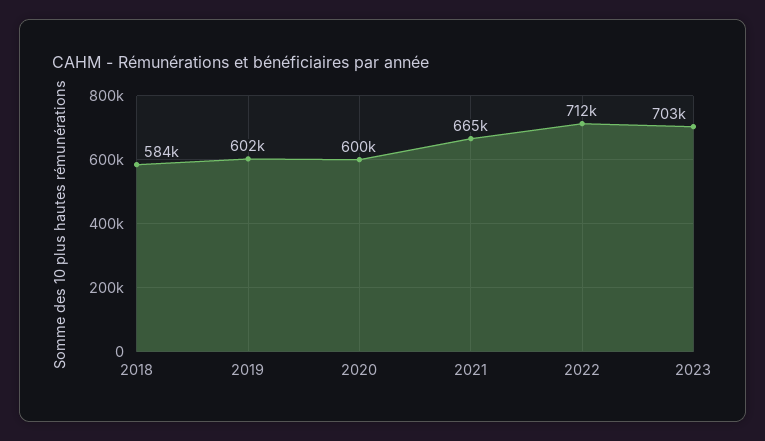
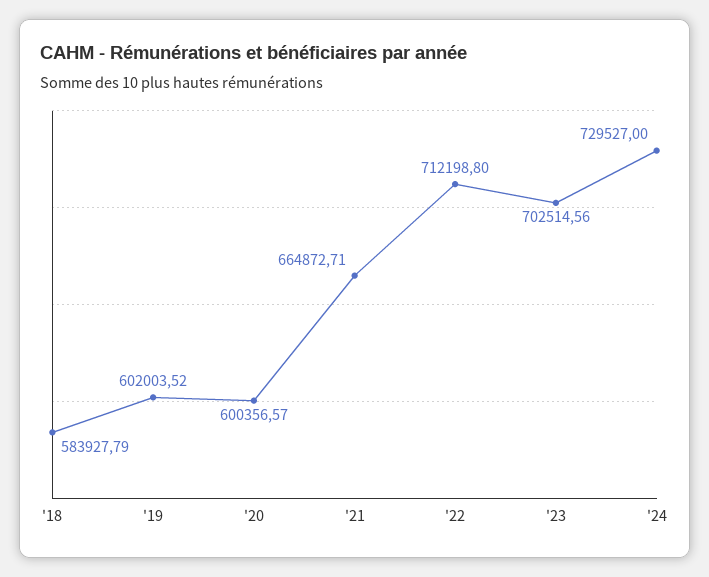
'24: none -> 729527

